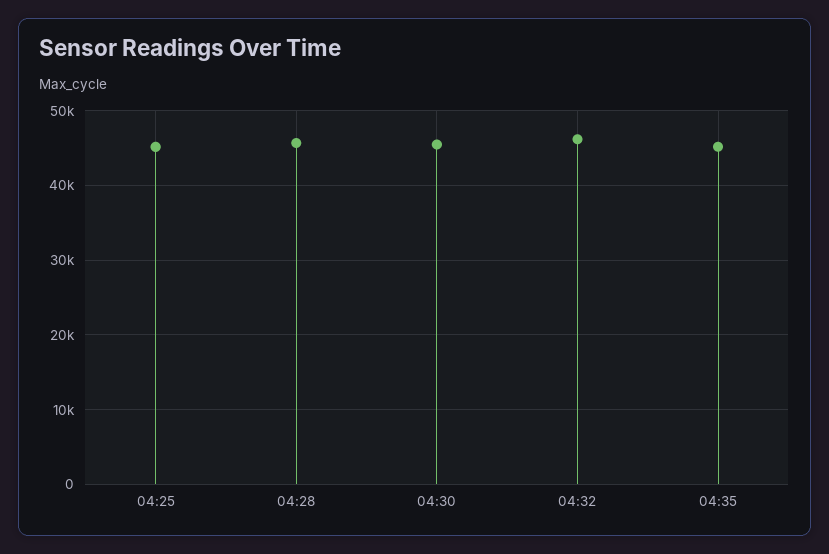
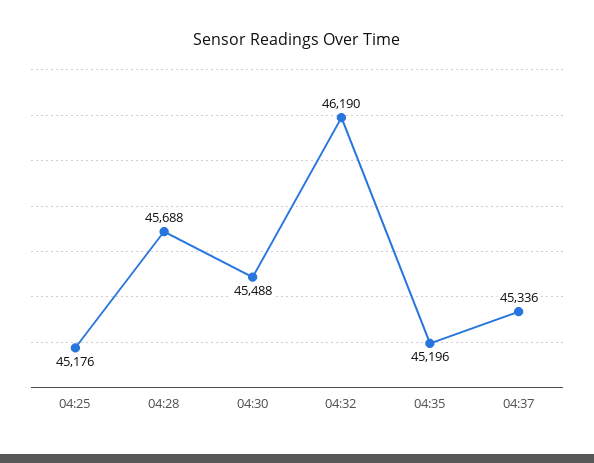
04:37: none -> 45336

